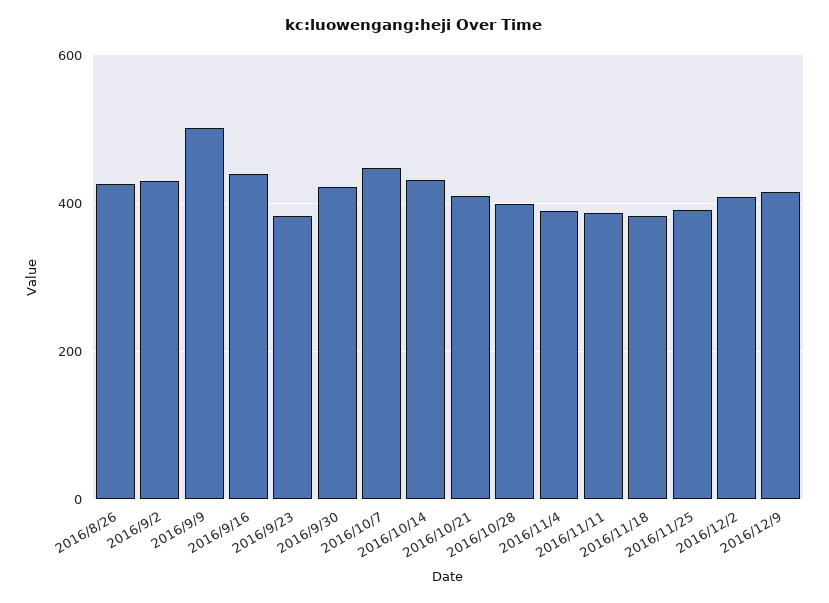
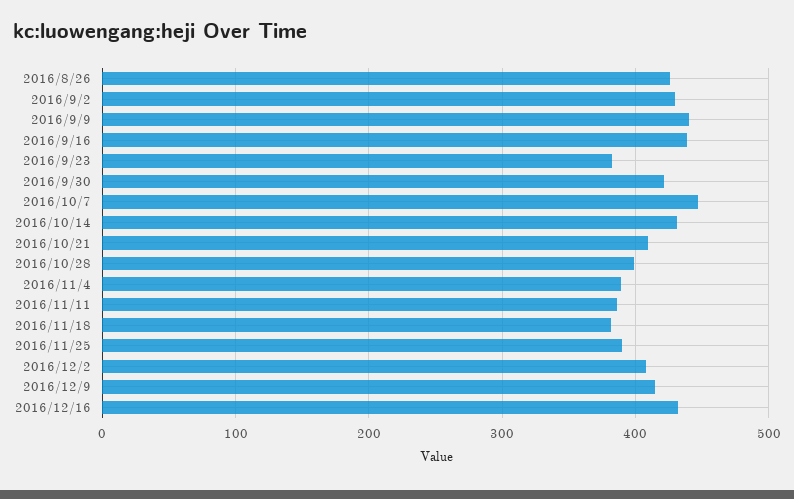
2016/9/9: 500 -> 440
2016/12/16: none -> 430

